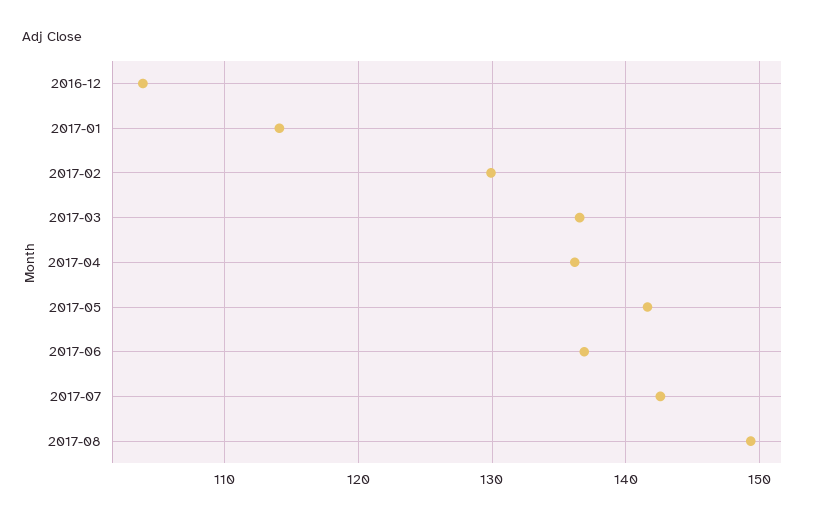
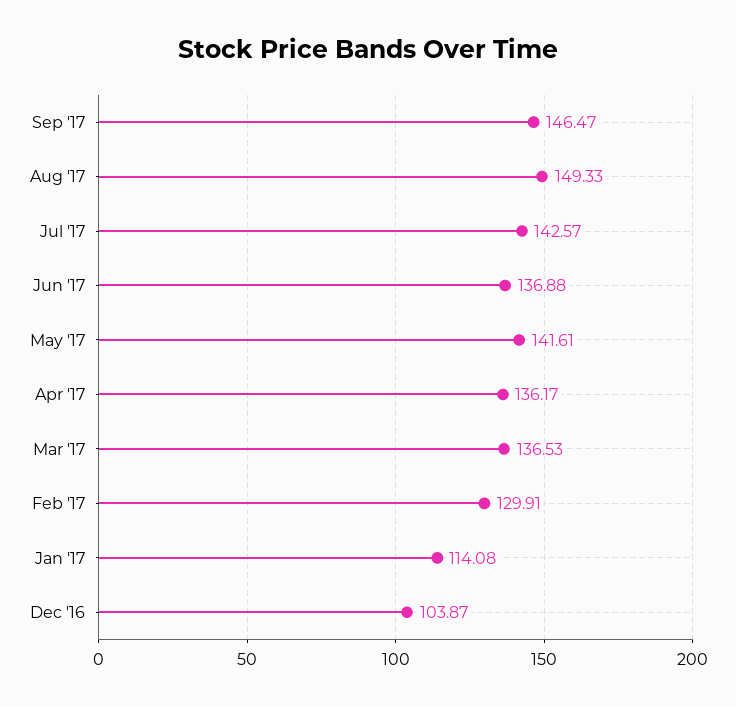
Sep '17: none -> 146.47

